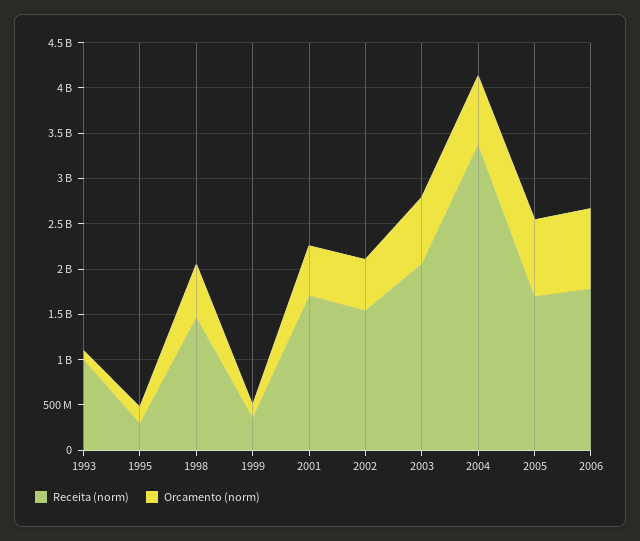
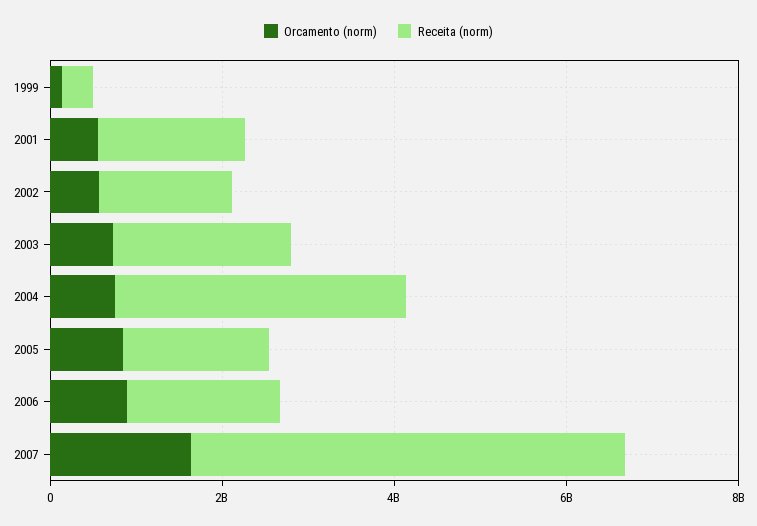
Receita (norm), 1993: 1000000000 -> none
Orcamento (norm), 1993: 100000000 -> none
Receita (norm), 1995: 300000000 -> none
Orcamento (norm), 1995: 200000000 -> none
Receita (norm), 1998: 1500000000 -> none
Orcamento (norm), 1998: 600000000 -> none
Orcamento (norm), 2007: none -> 1500000000
Receita (norm), 2007: none -> 5000000000

